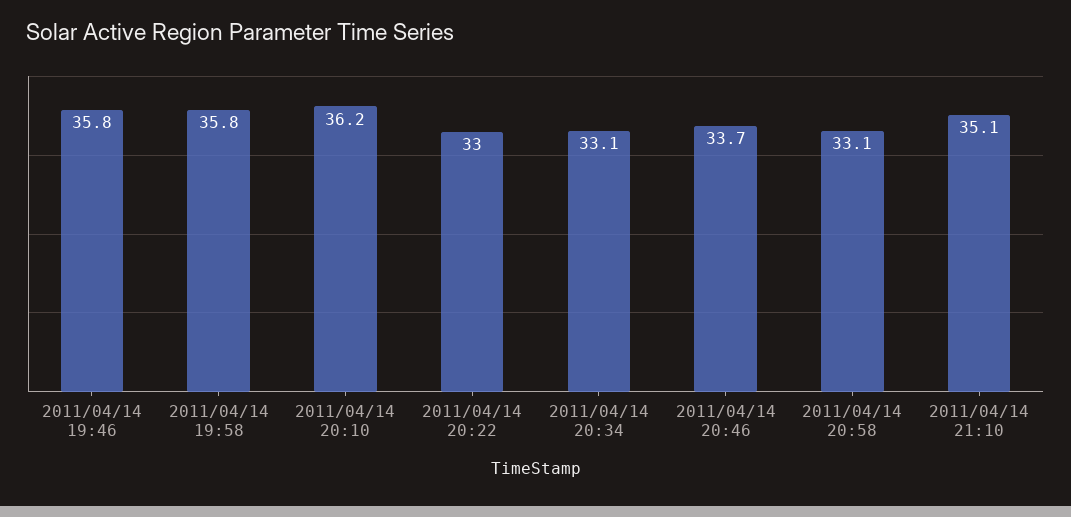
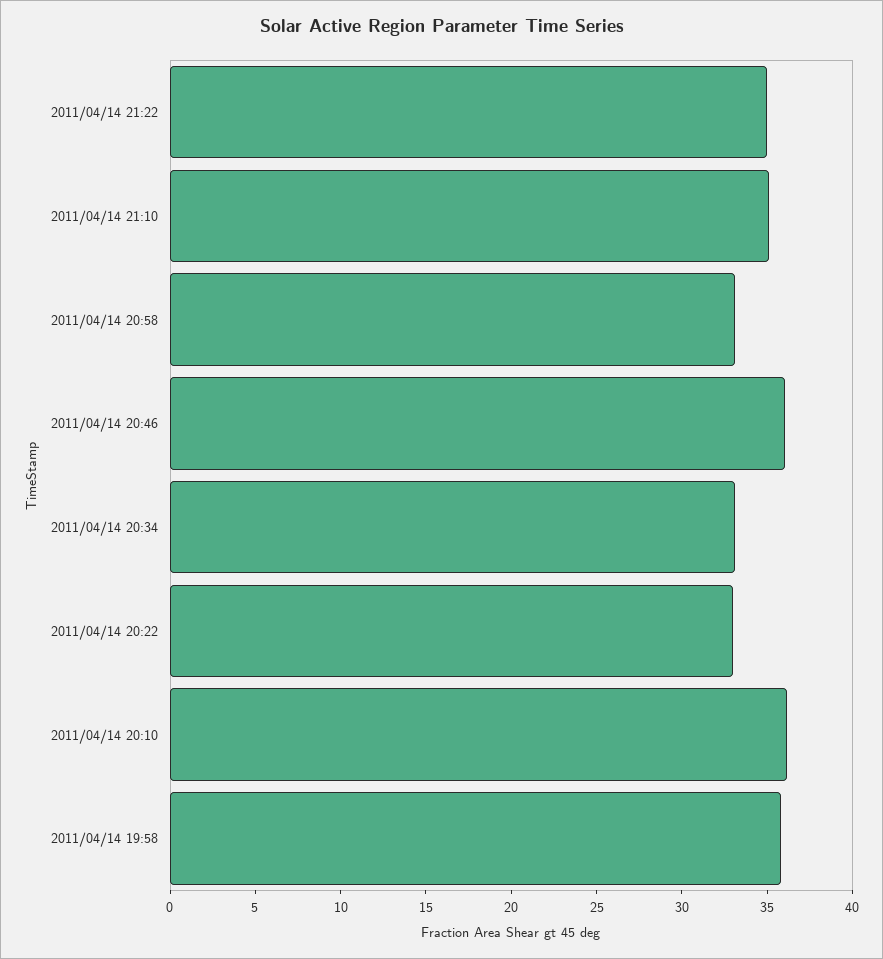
2011/04/14 19:46: 35.8 -> none
2011/04/14 20:46: 33.7 -> 36
2011/04/14 21:22: none -> 35

